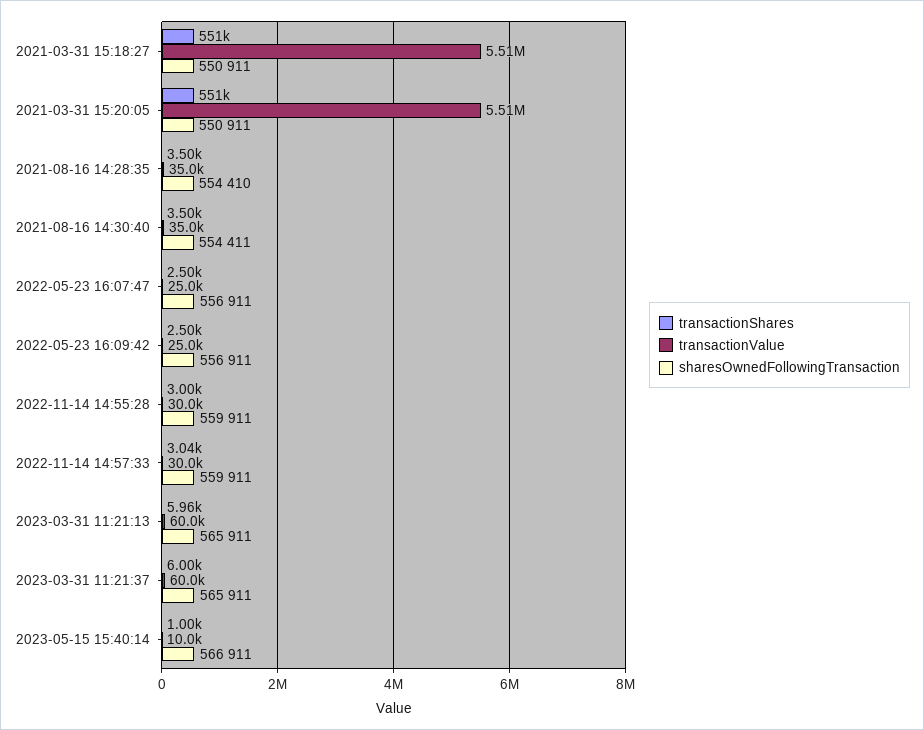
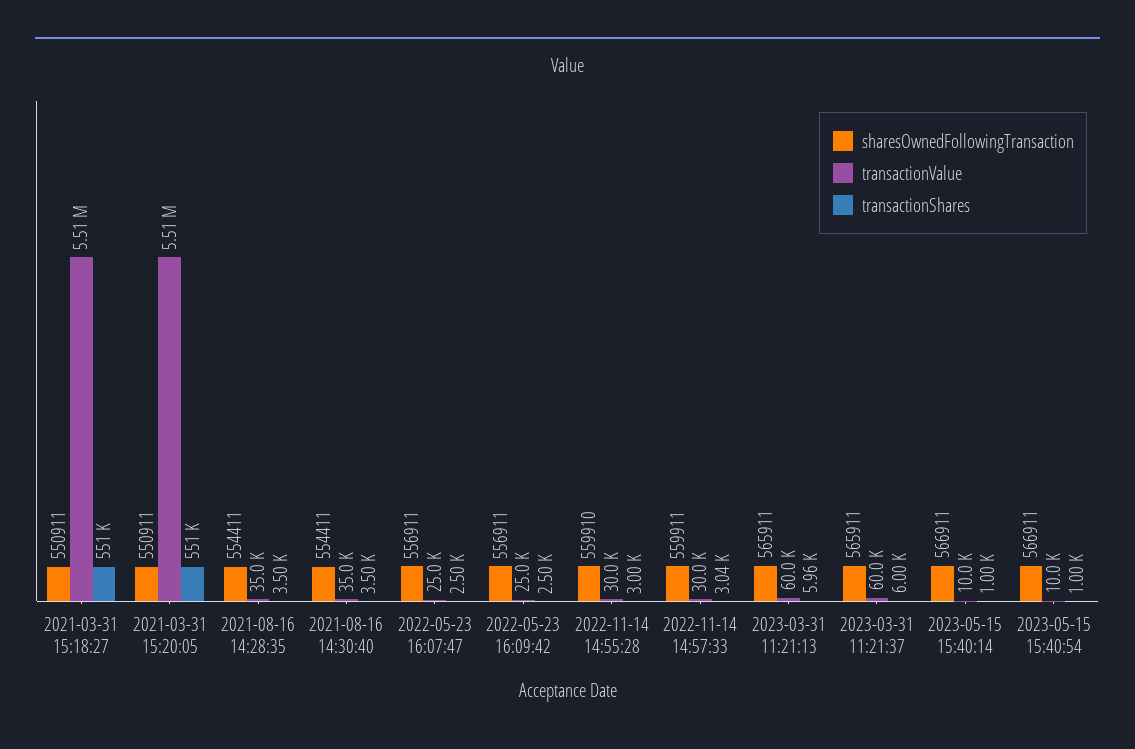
sharesOwnedFollowingTransaction, 2021-08-16 14:28:35: 554410 -> 554411
sharesOwnedFollowingTransaction, 2022-11-14 14:55:28: 559911 -> 559910
sharesOwnedFollowingTransaction, 2023-05-15 15:40:54: none -> 566911
transactionValue, 2023-05-15 15:40:54: none -> 10000
transactionShares, 2023-05-15 15:40:54: none -> 1000

